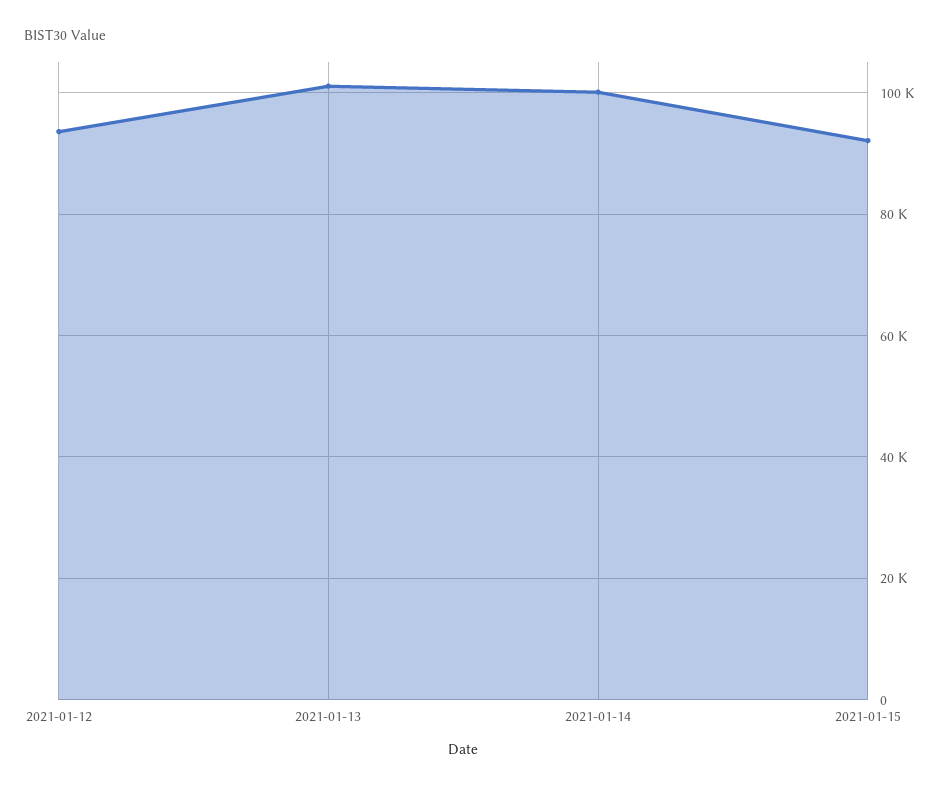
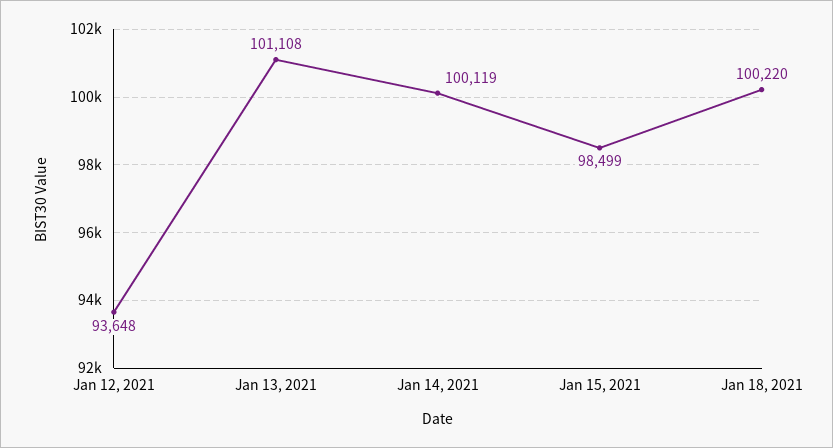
2021-01-15: 92000 -> 98499
Jan 18, 2021: none -> 100220

